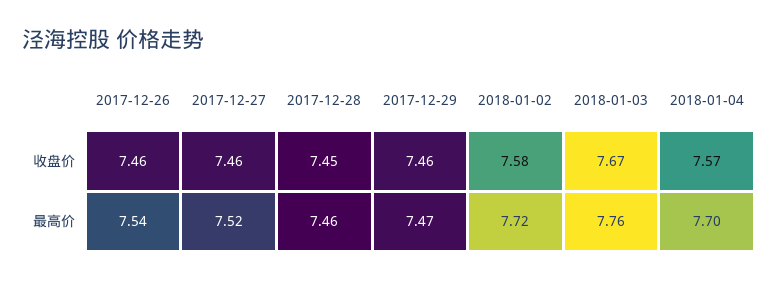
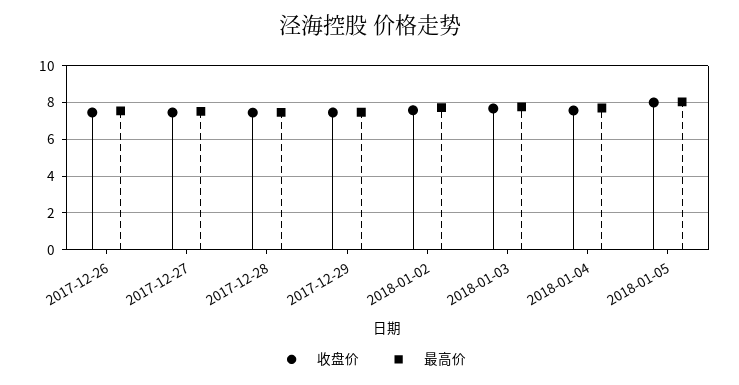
收盘价, 2018-01-05: none -> 8
最高价, 2018-01-05: none -> 8

